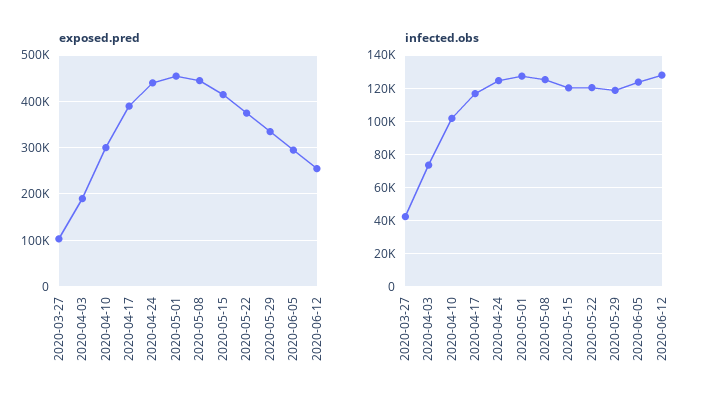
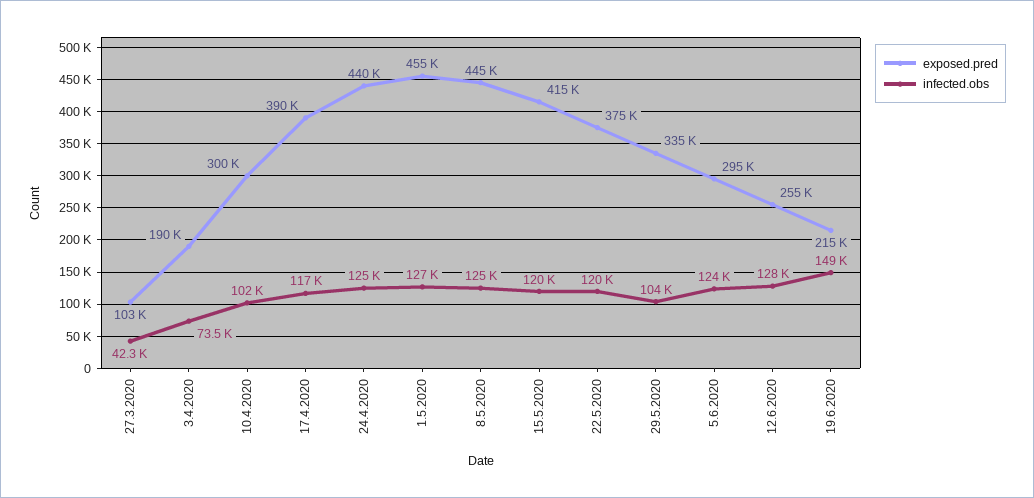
infected.obs, 2020-05-29: 120000 -> 104000
exposed.pred, 19.6.2020: none -> 215000
infected.obs, 19.6.2020: none -> 149000

